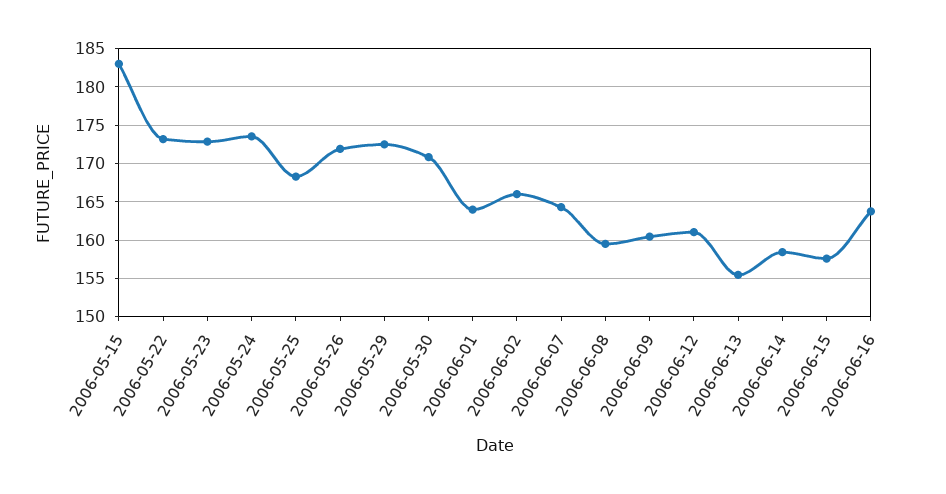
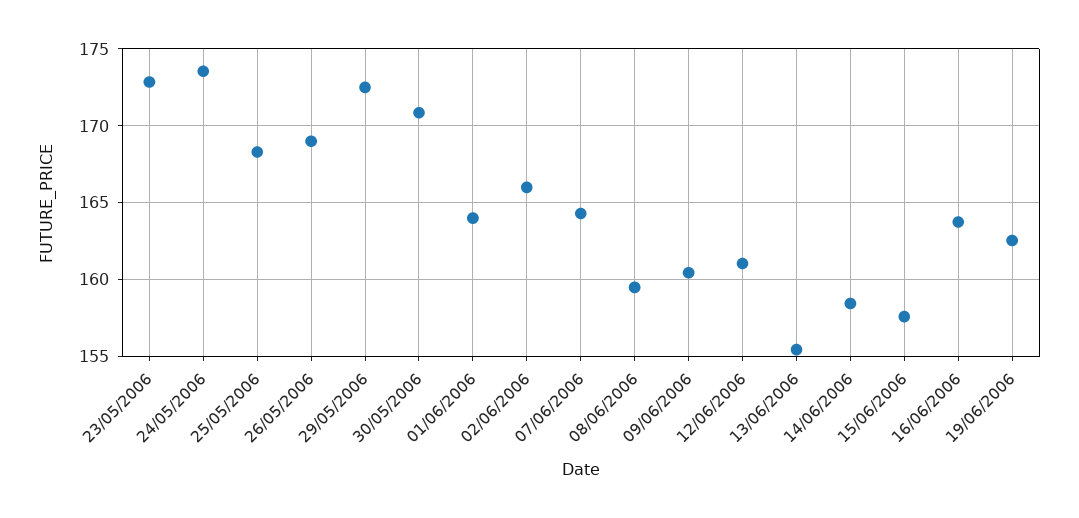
2006-05-15: 183 -> none
2006-05-22: 173 -> none
2006-05-26: 172 -> 169
19/06/2006: none -> 162.5

